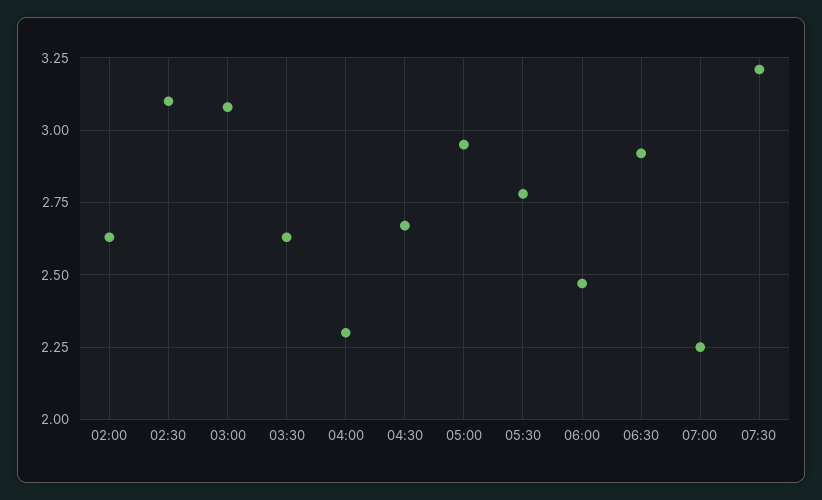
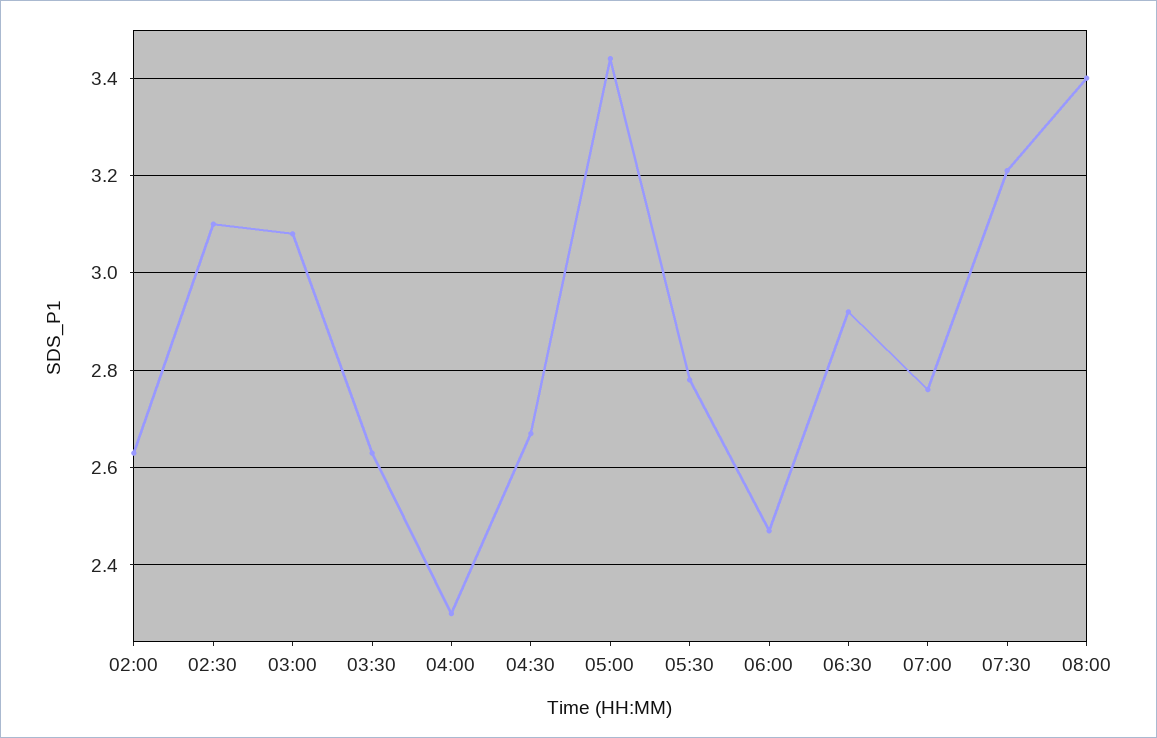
05:00: 2.95 -> 3.45
07:00: 2.25 -> 2.75
08:00: none -> 3.4

